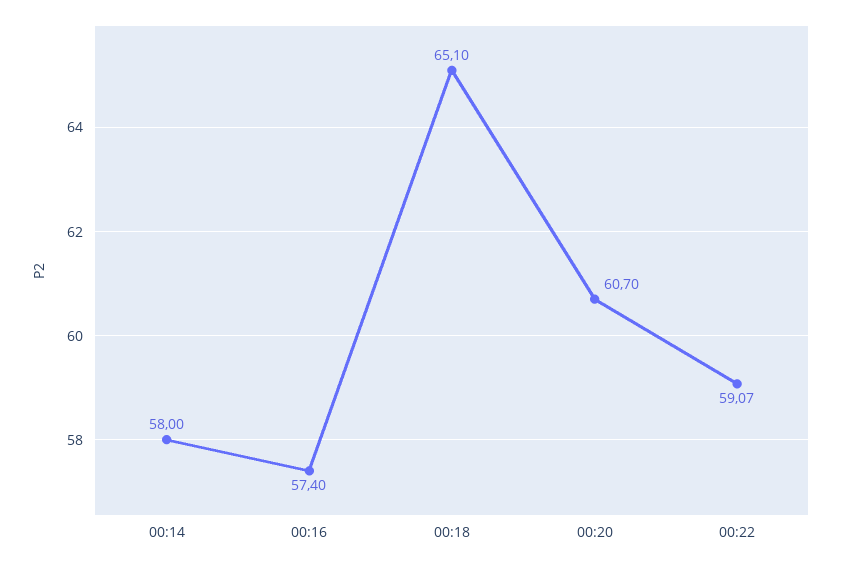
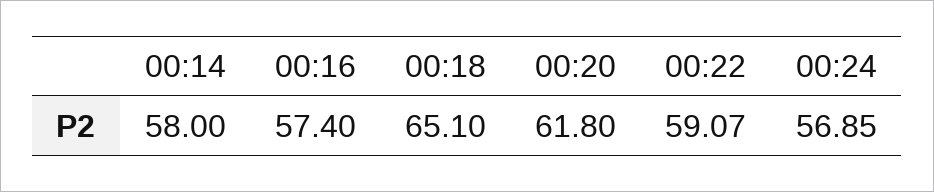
00:20: 60.7 -> 61.8
00:24: none -> 56.85

